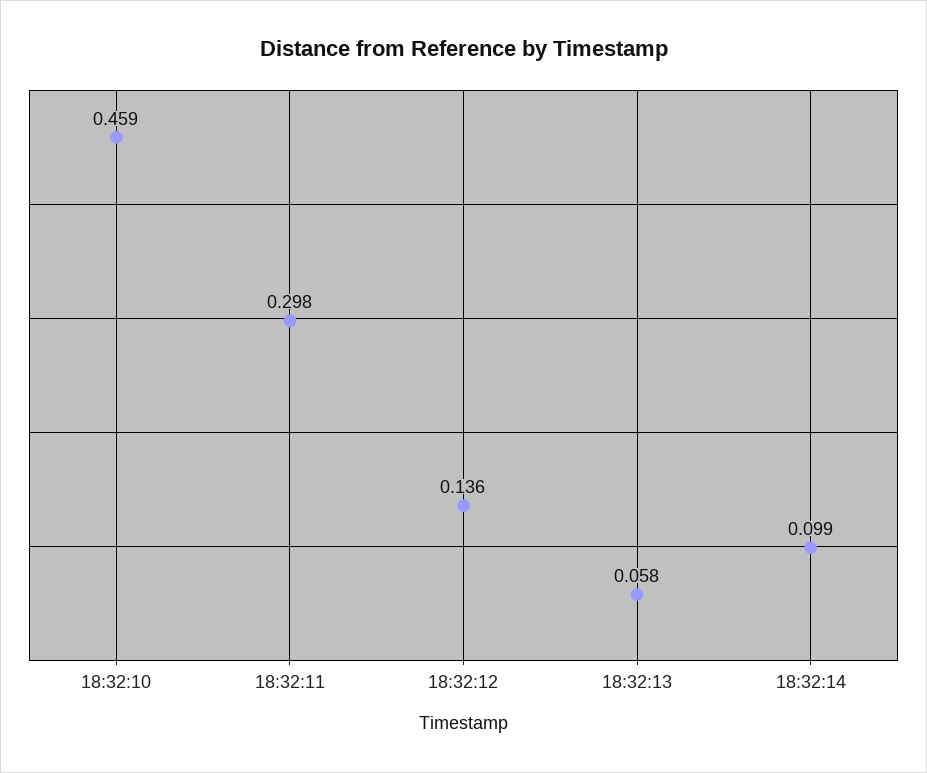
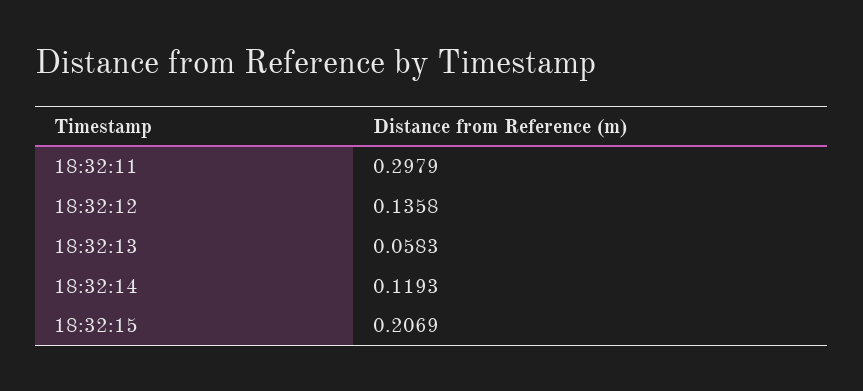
18:32:10: 0.459 -> none
18:32:14: 0.099 -> 0.1193
18:32:15: none -> 0.2069

